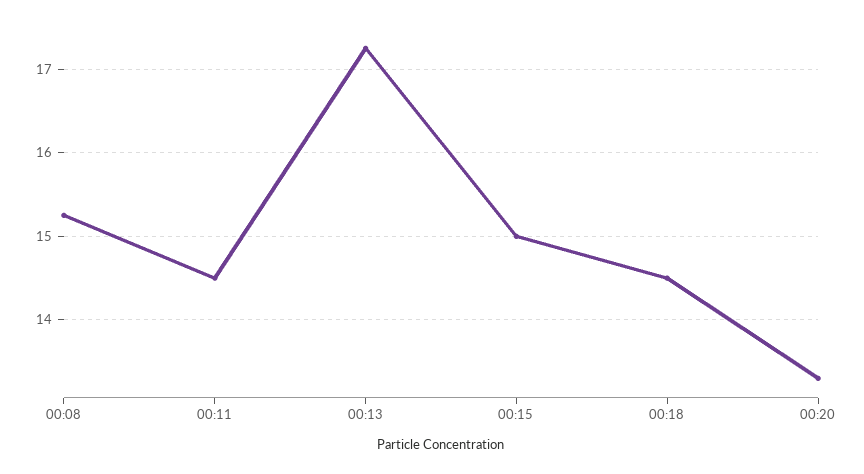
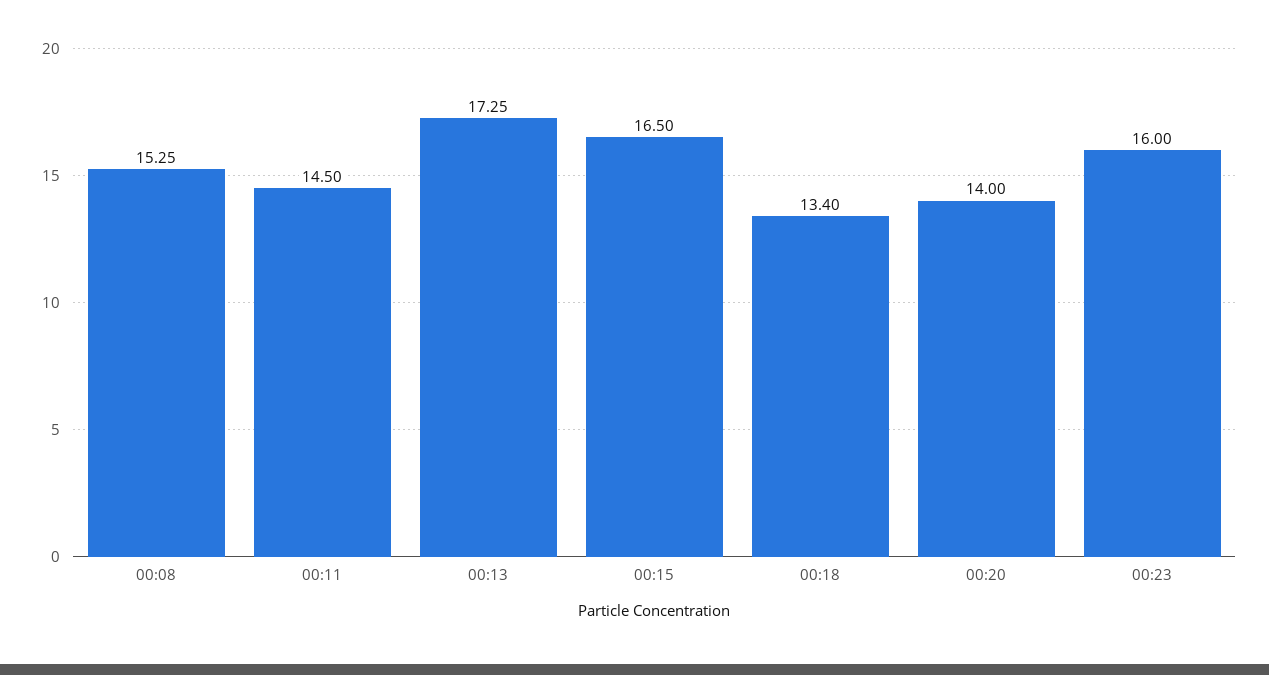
00:15: 15 -> 16.5
00:18: 14.5 -> 13.4
00:20: 13.3 -> 14
00:23: none -> 16

